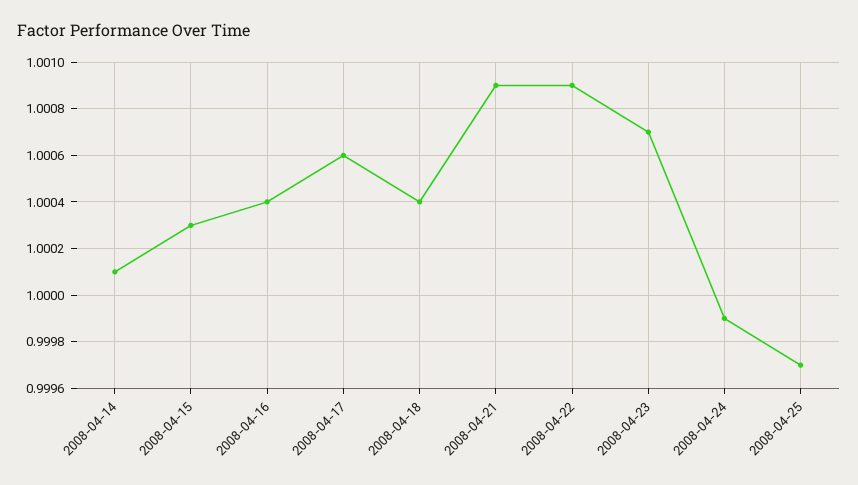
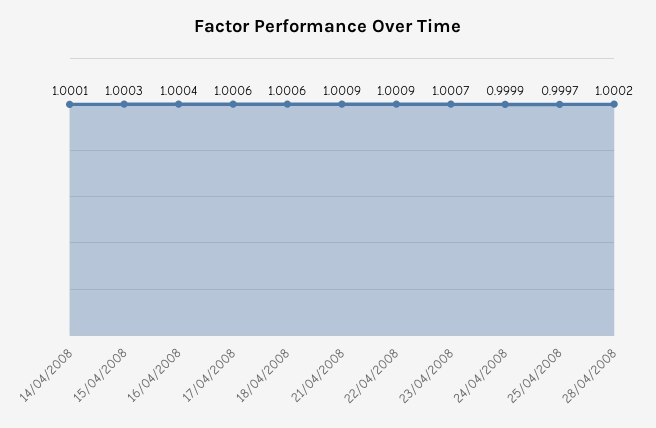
2008-04-18: 1.0004 -> 1.0006
28/04/2008: none -> 1.0002

